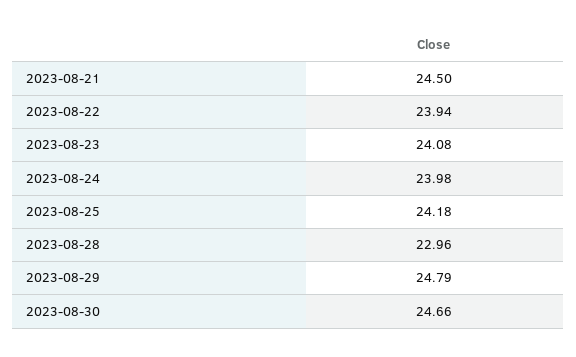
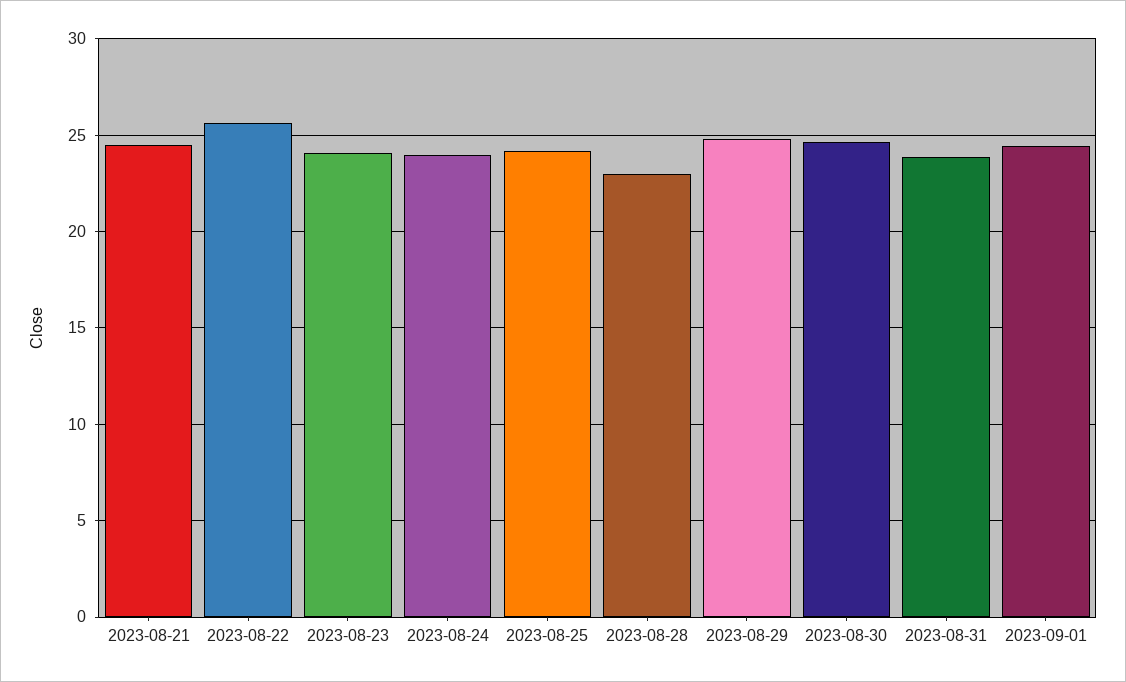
2023-08-22: 23.94 -> 25.5
2023-08-31: none -> 24
2023-09-01: none -> 24.5

